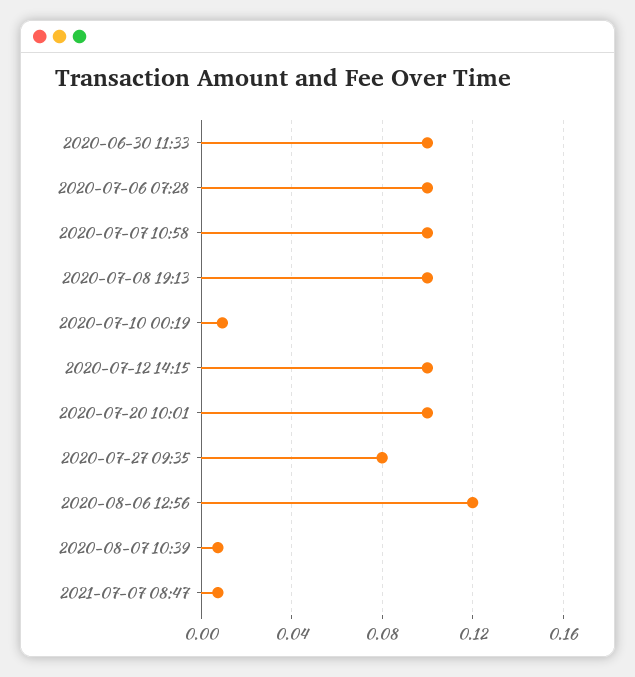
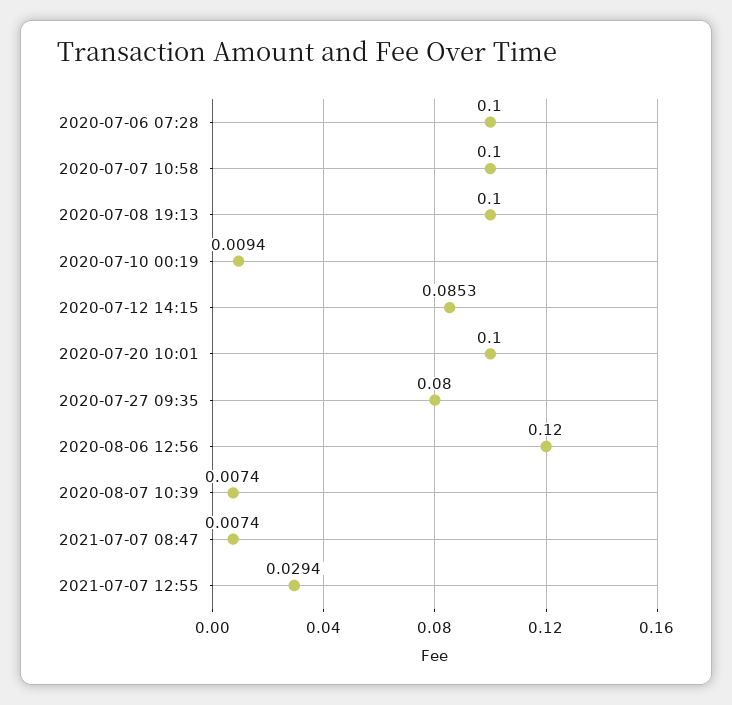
2020-06-30 11:33: 0.1 -> none
2020-07-12 14:15: 0.1 -> 0.0853
2021-07-07 12:55: none -> 0.0294

